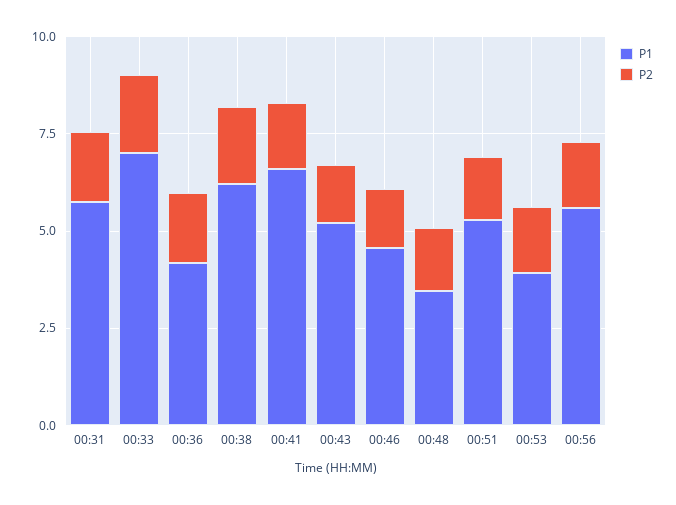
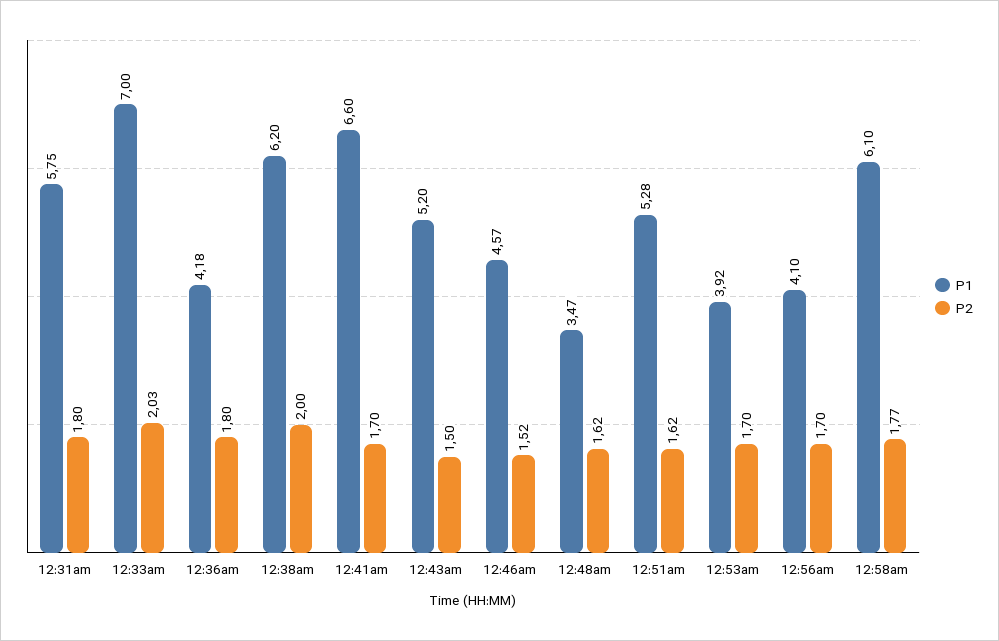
P1, 00:56: 5.5 -> 4.1
P1, 12:58am: none -> 6.1
P2, 12:58am: none -> 1.77

